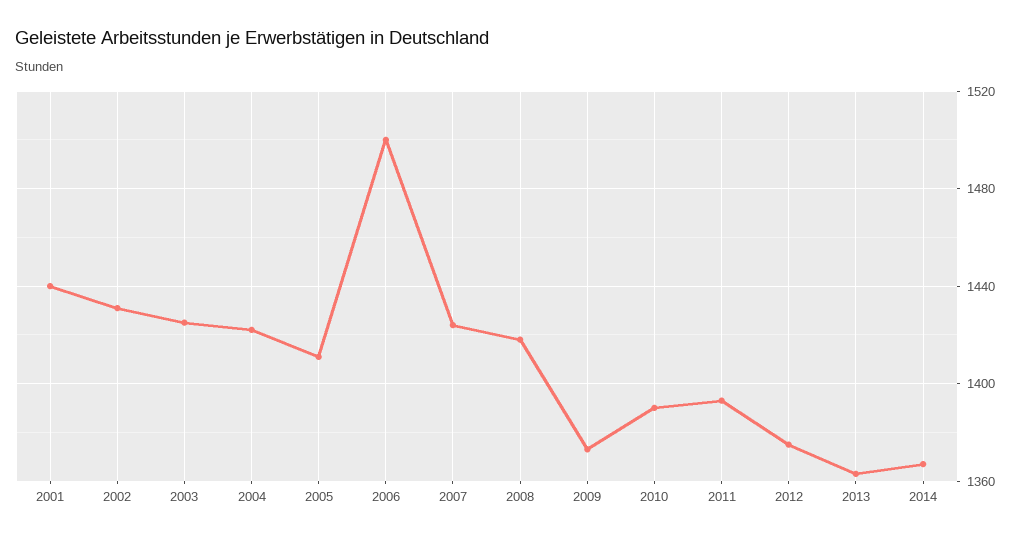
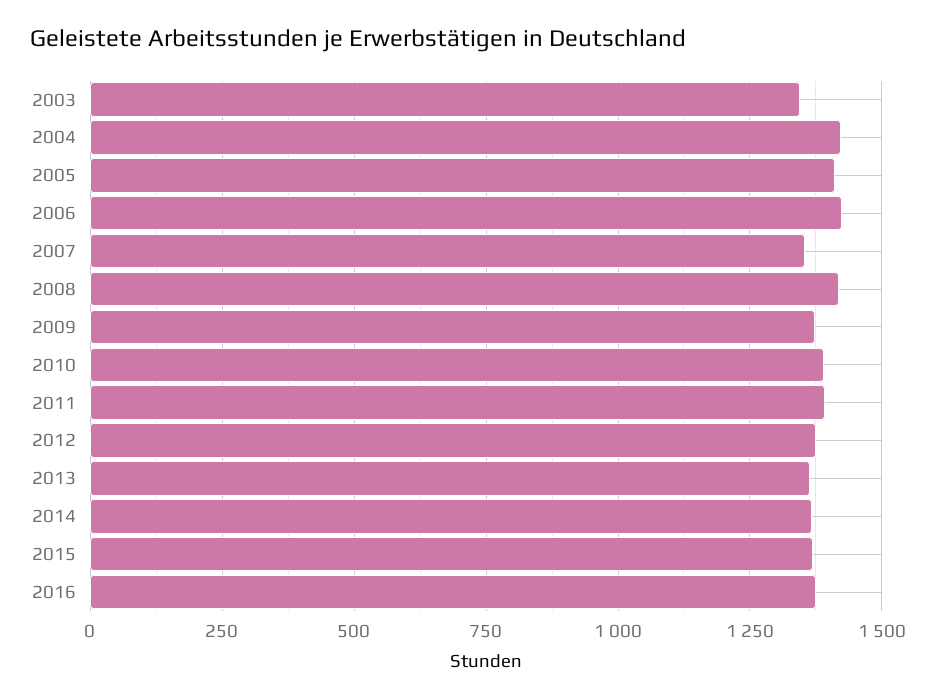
2001: 1440 -> none
2002: 1430 -> none
2003: 1425 -> 1350
2006: 1500 -> 1425
2007: 1425 -> 1350
2015: none -> 1375
2016: none -> 1375

